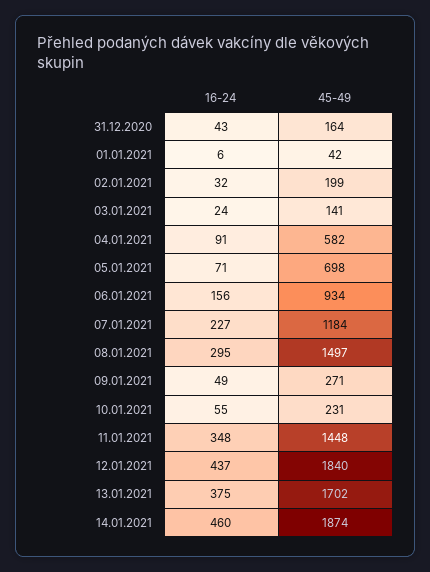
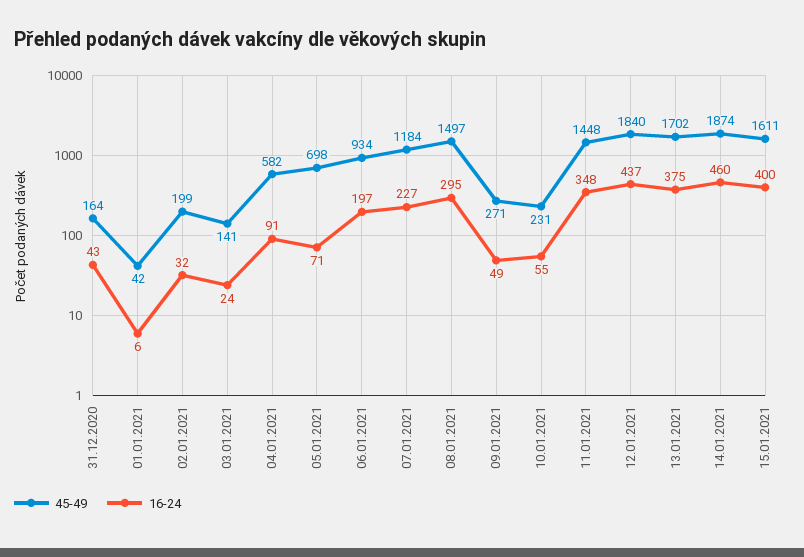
16-24, 06.01.2021: 156 -> 197
45-49, 15.01.2021: none -> 1611
16-24, 15.01.2021: none -> 400

